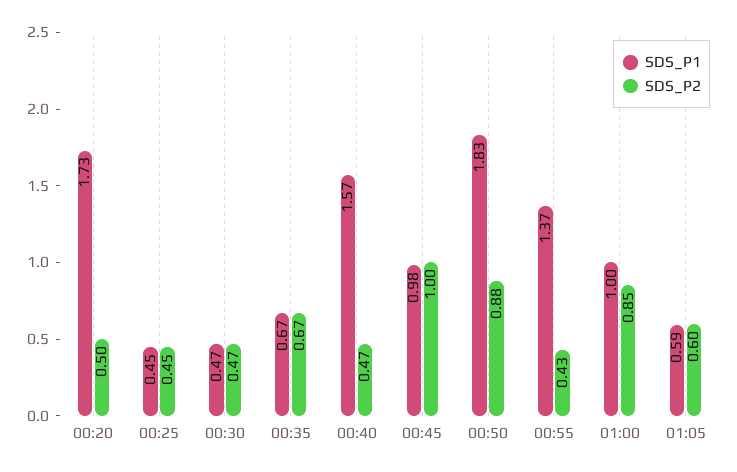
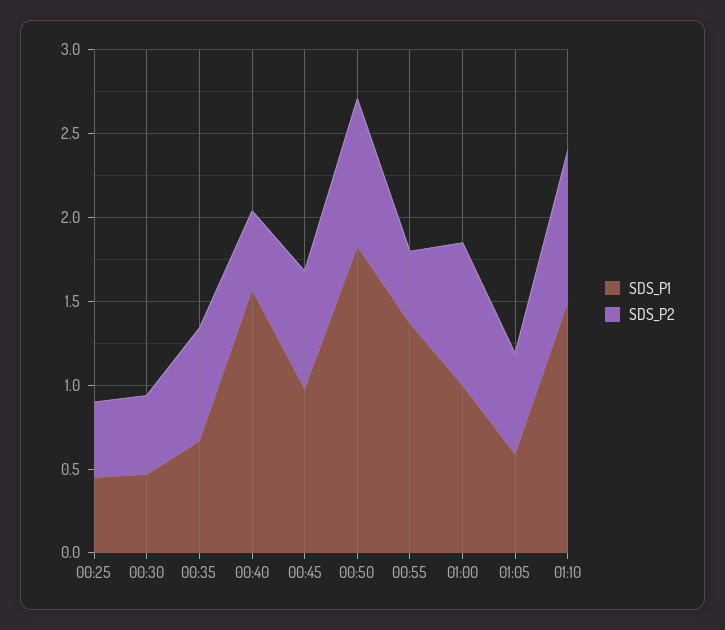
SDS_P1, 00:20: 1.73 -> none
SDS_P2, 00:20: 0.5 -> none
SDS_P2, 00:45: 1 -> 0.7
SDS_P1, 01:10: none -> 1.5
SDS_P2, 01:10: none -> 0.9

